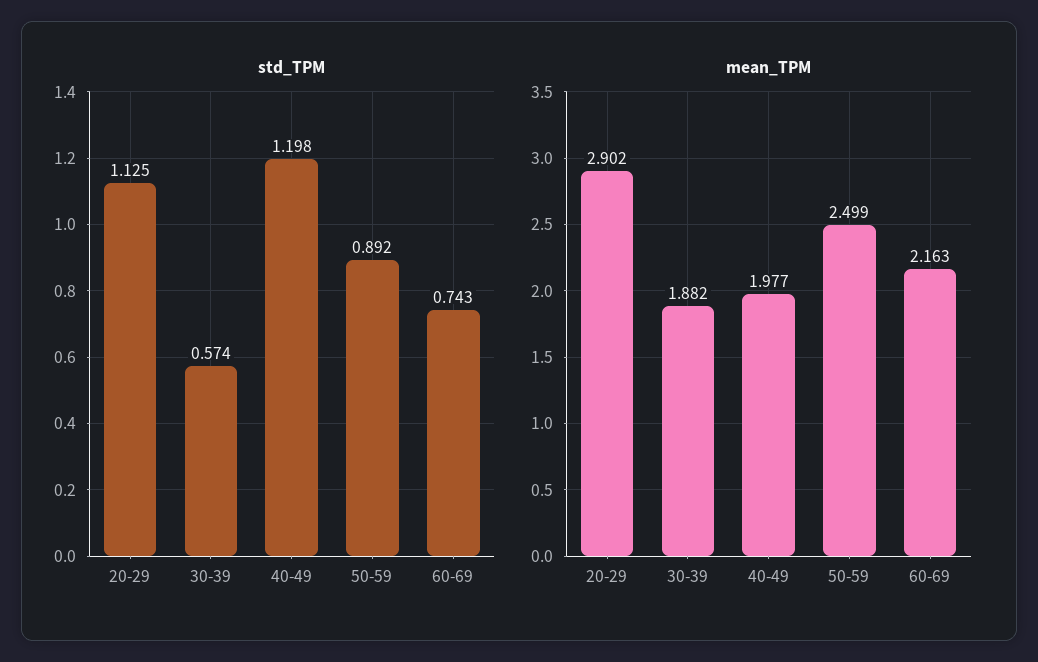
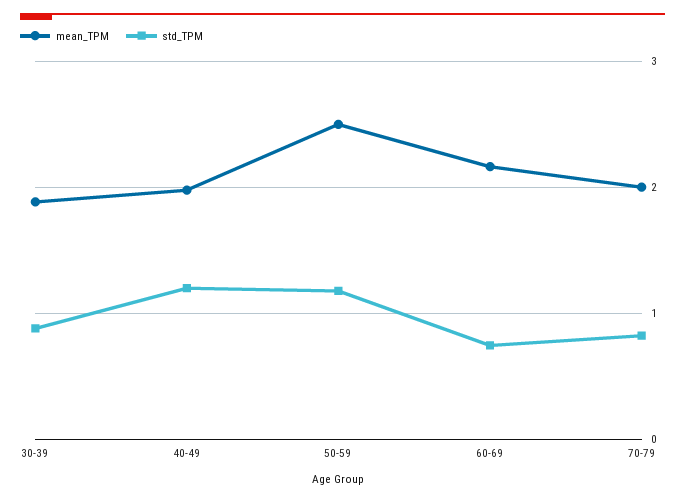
std_TPM, 20-29: 1.125 -> none
std_TPM, 30-39: 0.574 -> 0.9
std_TPM, 50-59: 0.892 -> 1.2
mean_TPM, 20-29: 2.902 -> none
mean_TPM, 70-79: none -> 2
std_TPM, 70-79: none -> 0.8

